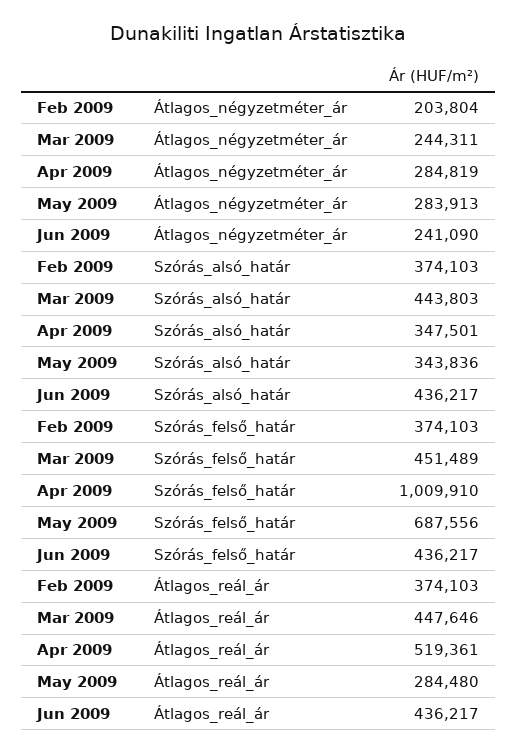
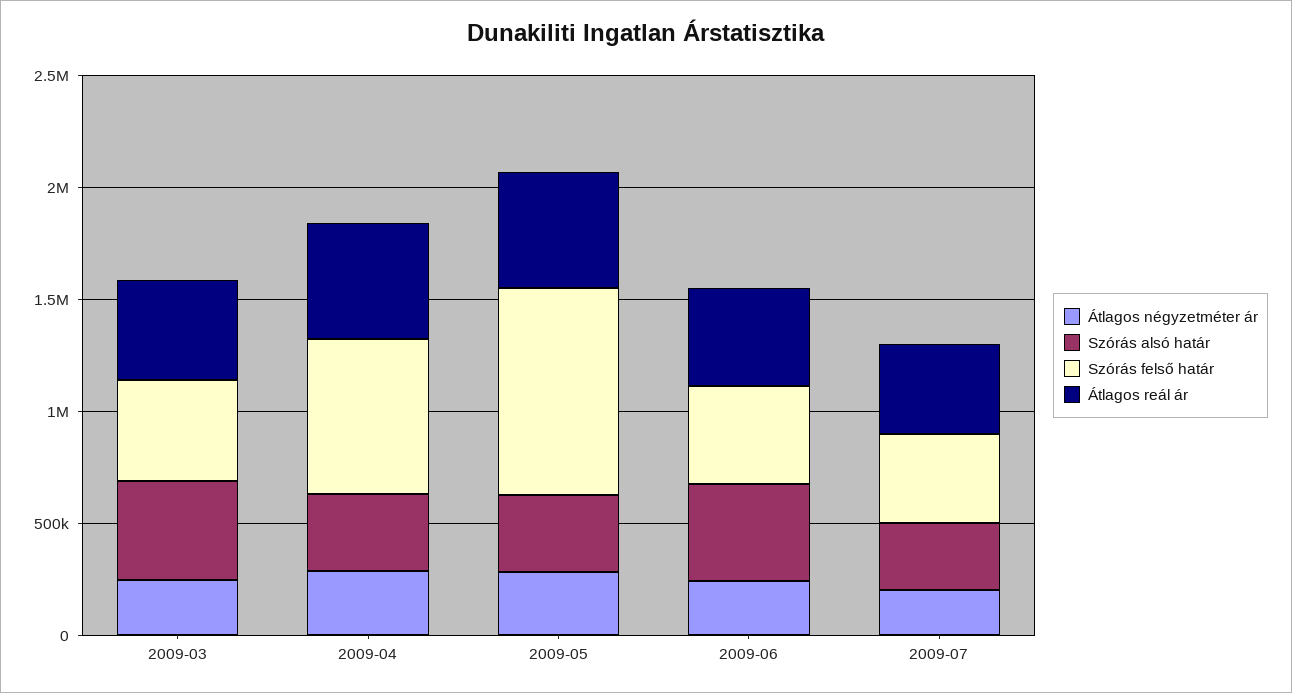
Átlagos_négyzetméter_ár, Feb 2009: 203804 -> none
Szórás_alsó_határ, Feb 2009: 374103 -> none
Szórás_felső_határ, Feb 2009: 374103 -> none
Szórás_felső_határ, Apr 2009: 1009910 -> 700000
Szórás_felső_határ, May 2009: 687556 -> 900000
Átlagos_reál_ár, Feb 2009: 374103 -> none
Átlagos_reál_ár, May 2009: 284480 -> 500000
Átlagos_négyzetméter_ár, 2009-07: none -> 200000
Szórás_alsó_határ, 2009-07: none -> 300000
Szórás_felső_határ, 2009-07: none -> 400000
Átlagos_reál_ár, 2009-07: none -> 400000

